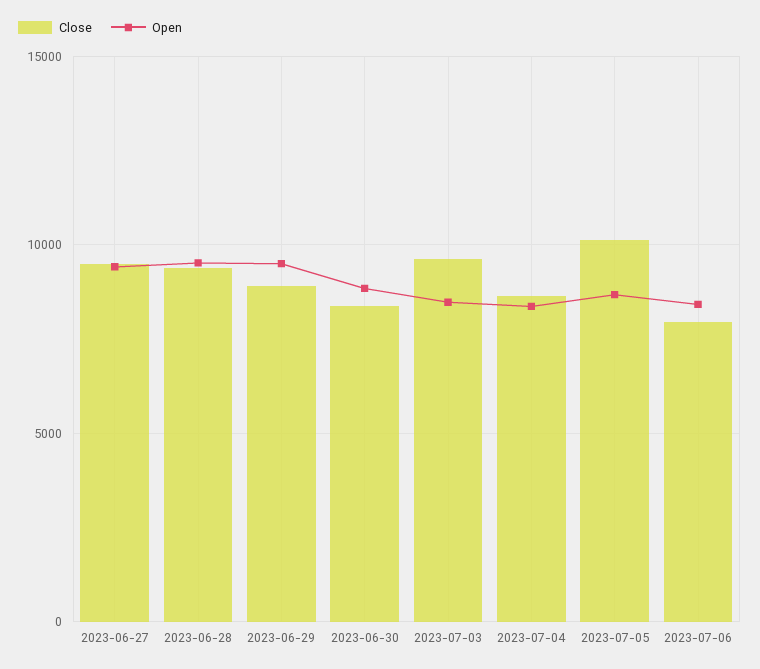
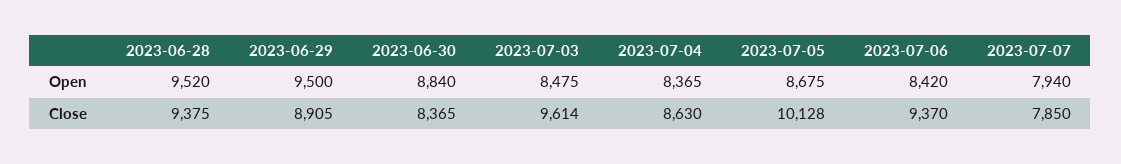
Close, 2023-06-27: 9500 -> none
Open, 2023-06-27: 9500 -> none
Close, 2023-07-06: 8000 -> 9370
Open, 2023-07-07: none -> 7940
Close, 2023-07-07: none -> 7850

